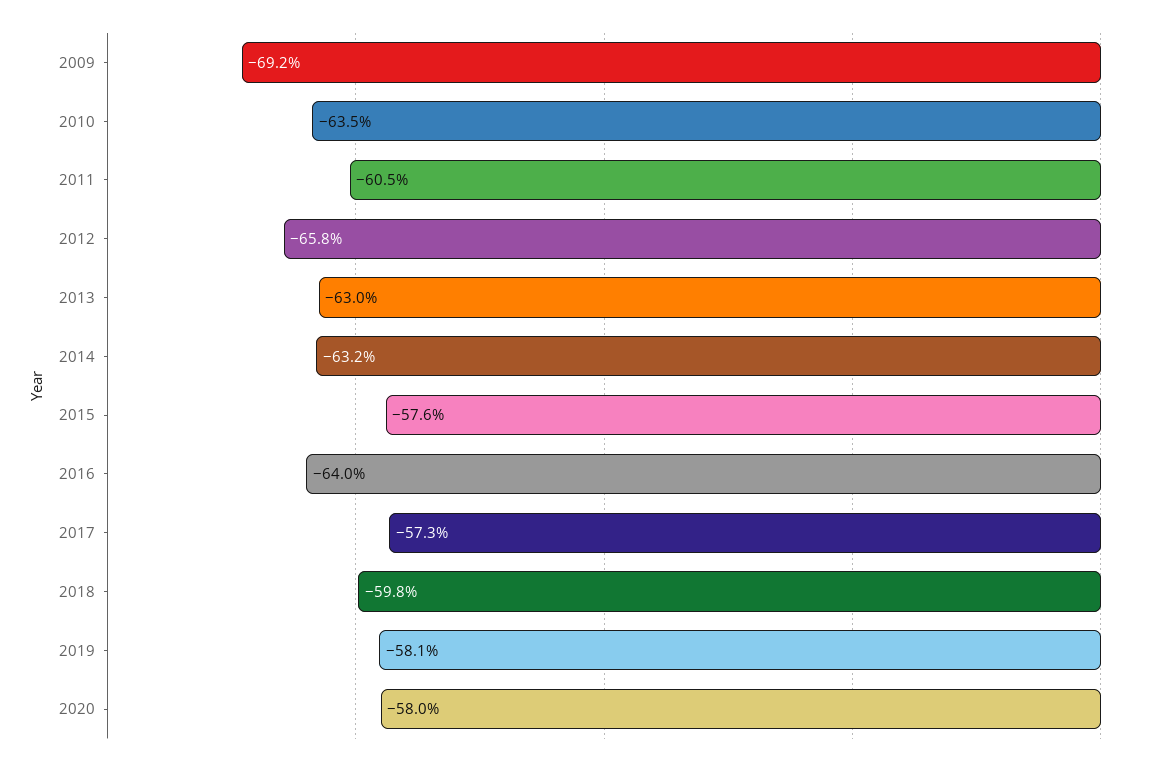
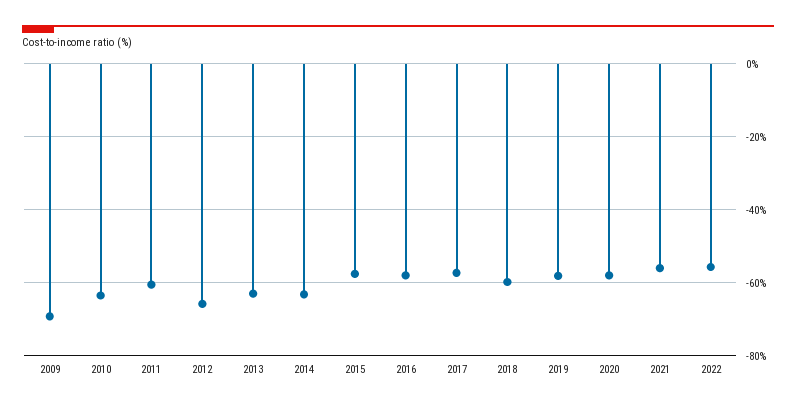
2016: -64 -> -58
2021: none -> -56
2022: none -> -56

